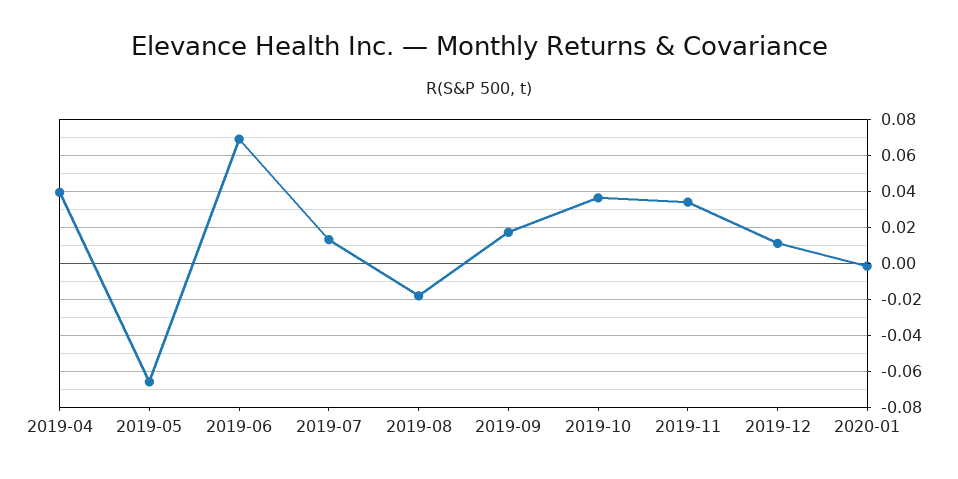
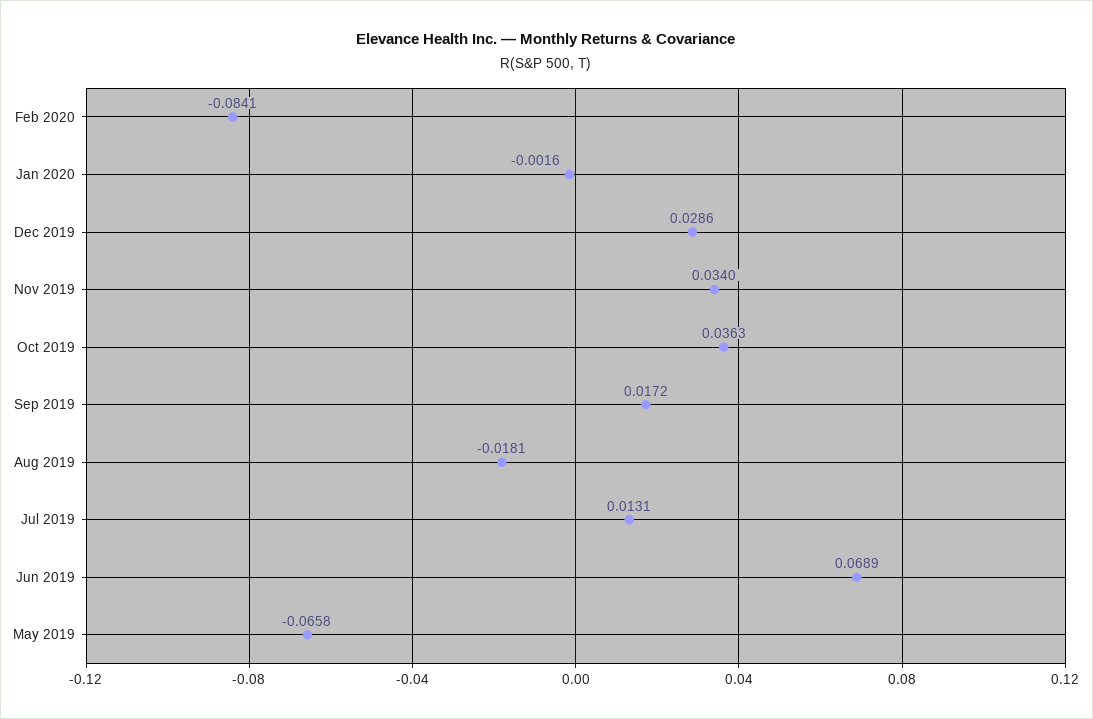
2019-04: 0.04 -> none
2019-12: 0.01 -> 0.0286
Feb 2020: none -> -0.0841

